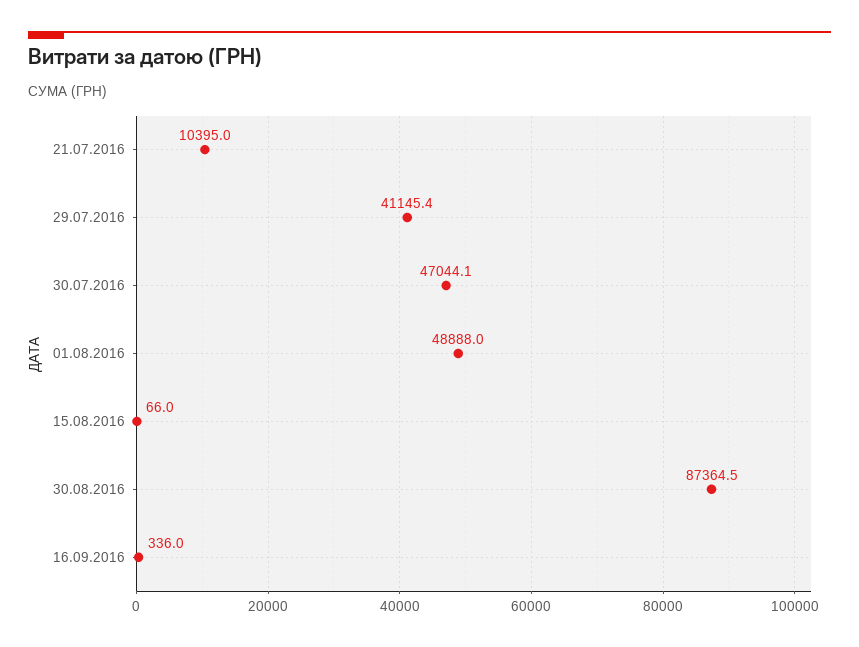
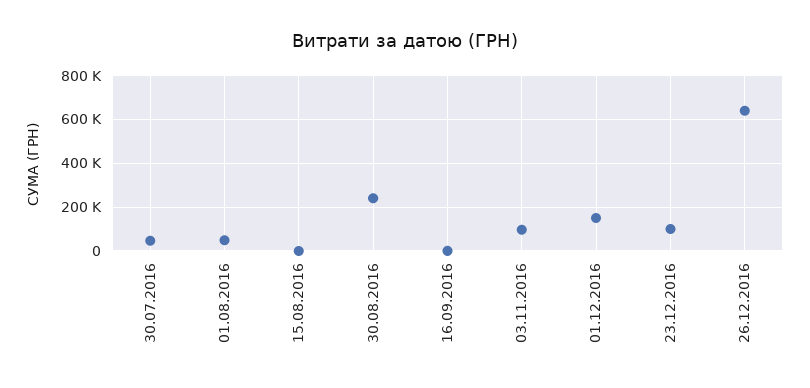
21.07.2016: 10395 -> none
29.07.2016: 41145.4 -> none
30.08.2016: 87364.5 -> 250000
03.11.2016: none -> 100000
01.12.2016: none -> 150000
23.12.2016: none -> 100000
26.12.2016: none -> 650000

